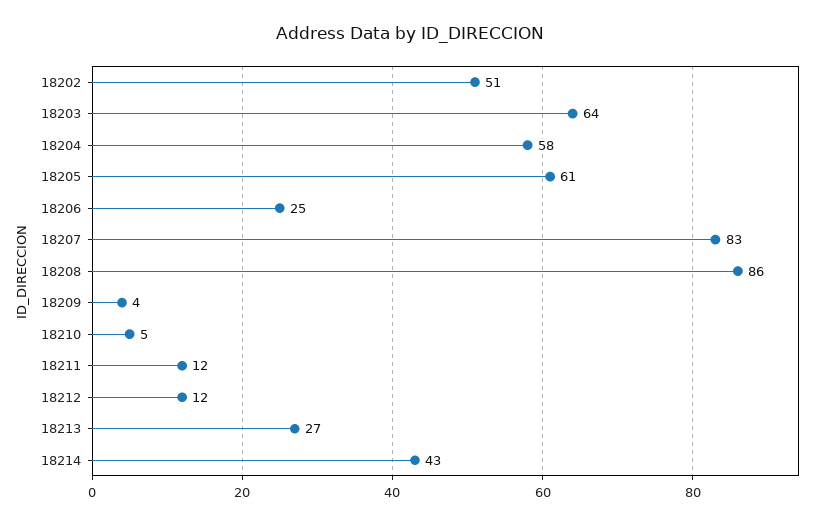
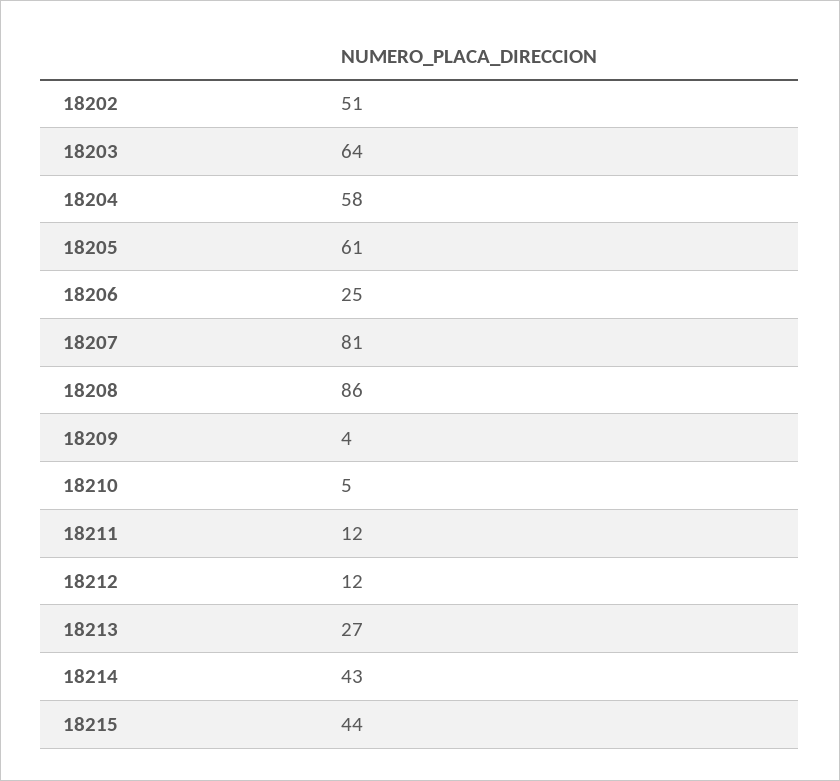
18207: 83 -> 81
18215: none -> 44

